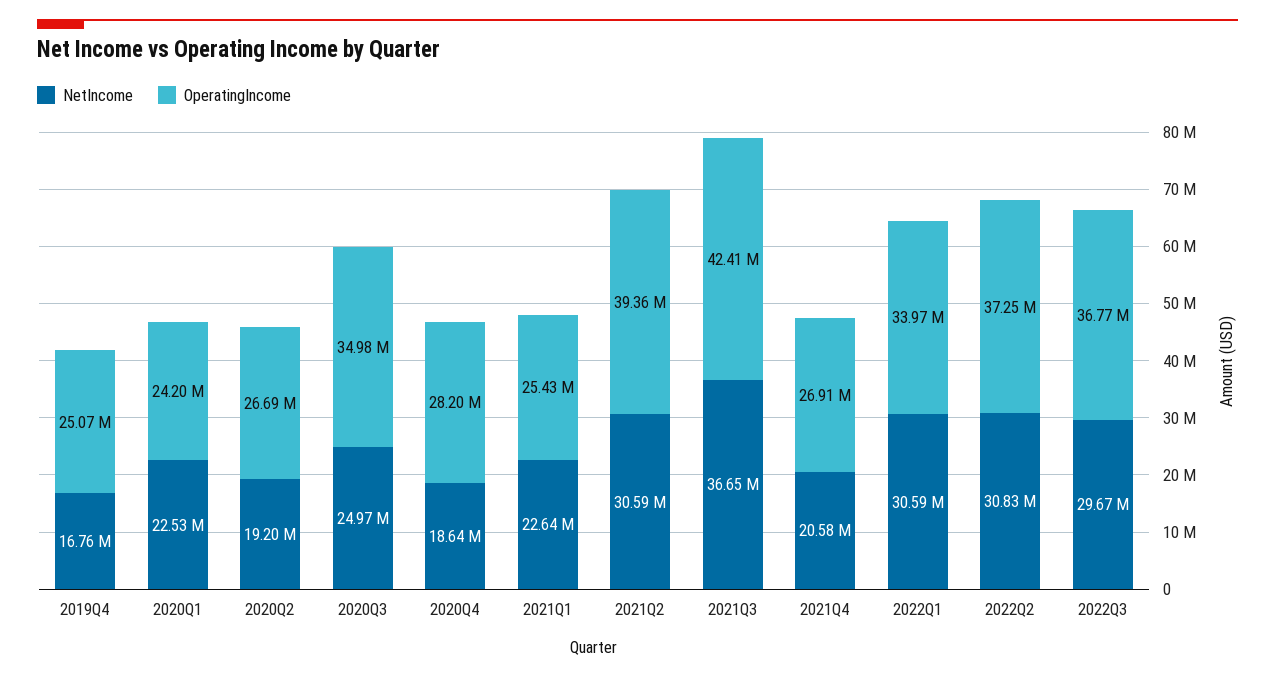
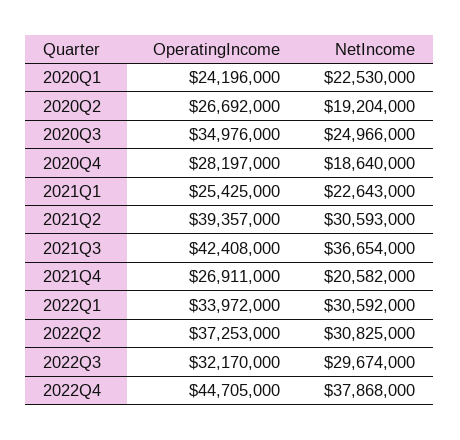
NetIncome, 2019Q4: 16760000 -> none
OperatingIncome, 2019Q4: 25070000 -> none
OperatingIncome, 2022Q3: 36770000 -> 32170000
OperatingIncome, 2022Q4: none -> 44705000
NetIncome, 2022Q4: none -> 37868000

